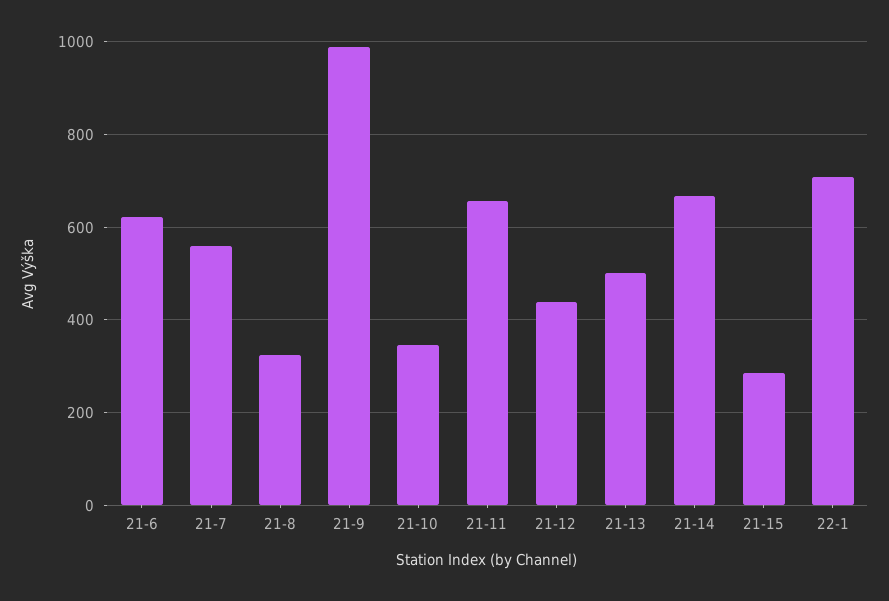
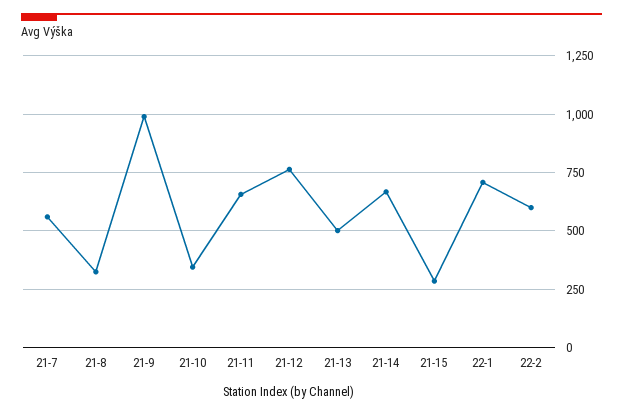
21-6: 620 -> none
21-12: 440 -> 750
22-2: none -> 600

